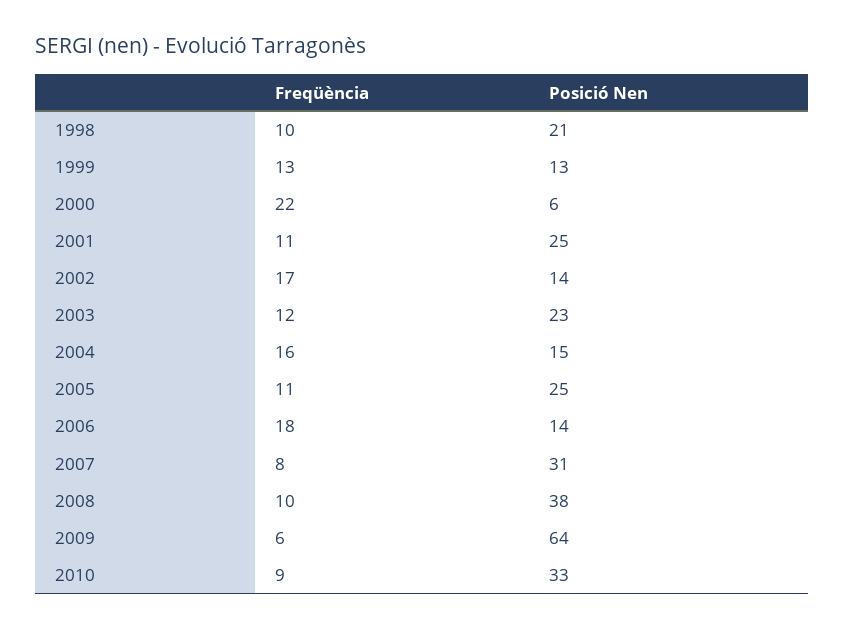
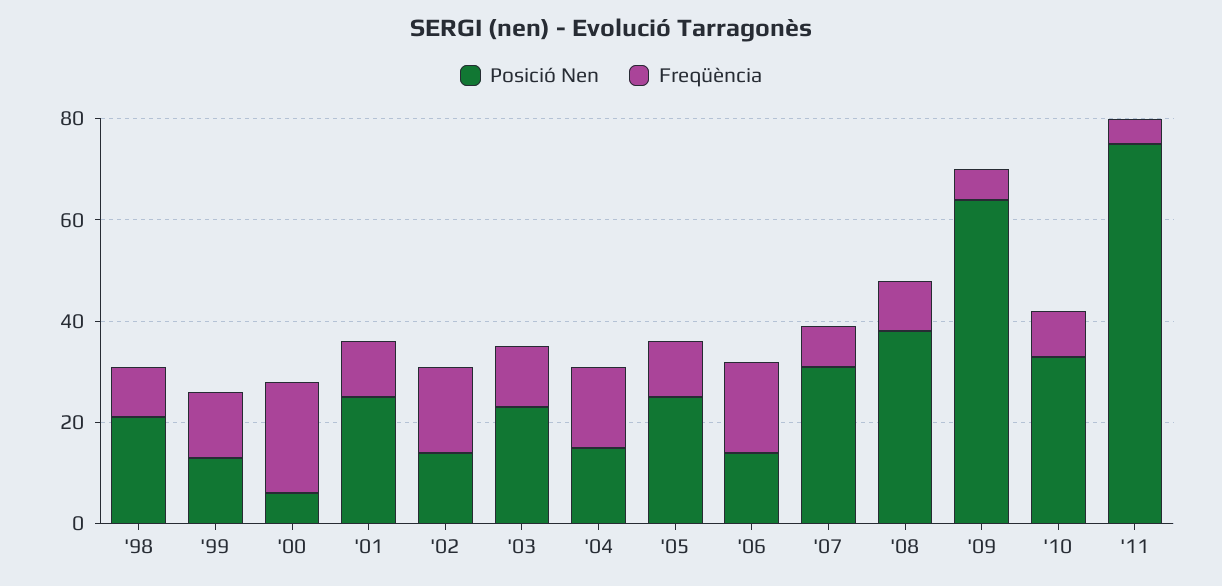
Posició Nen, '11: none -> 75
Freqüència, '11: none -> 5

